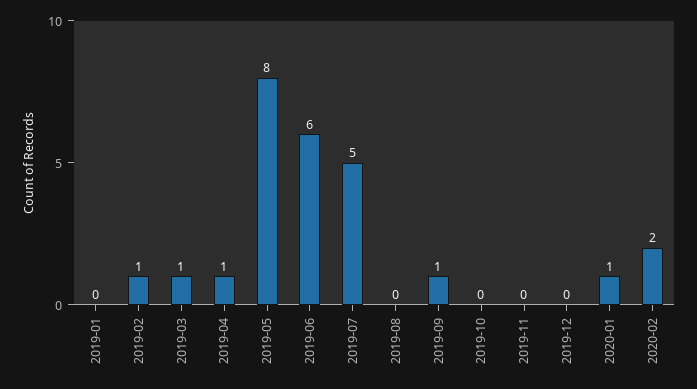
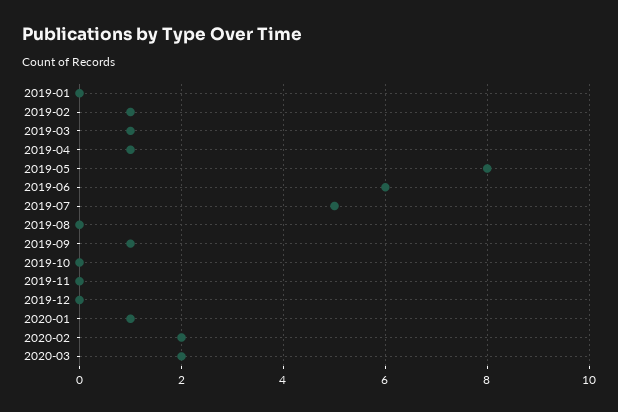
2020-03: none -> 2

